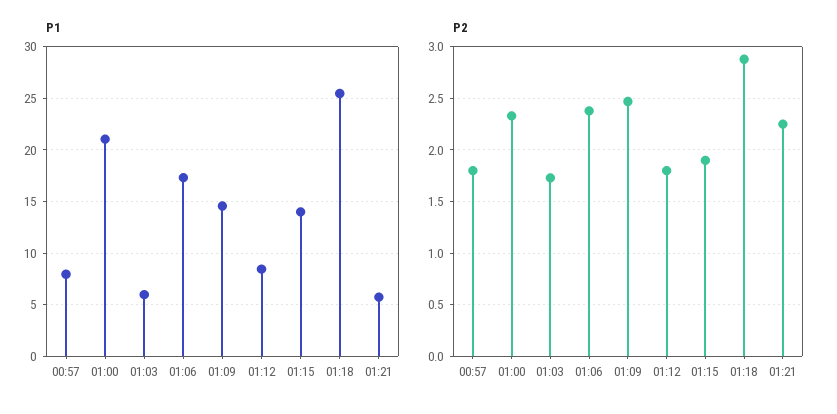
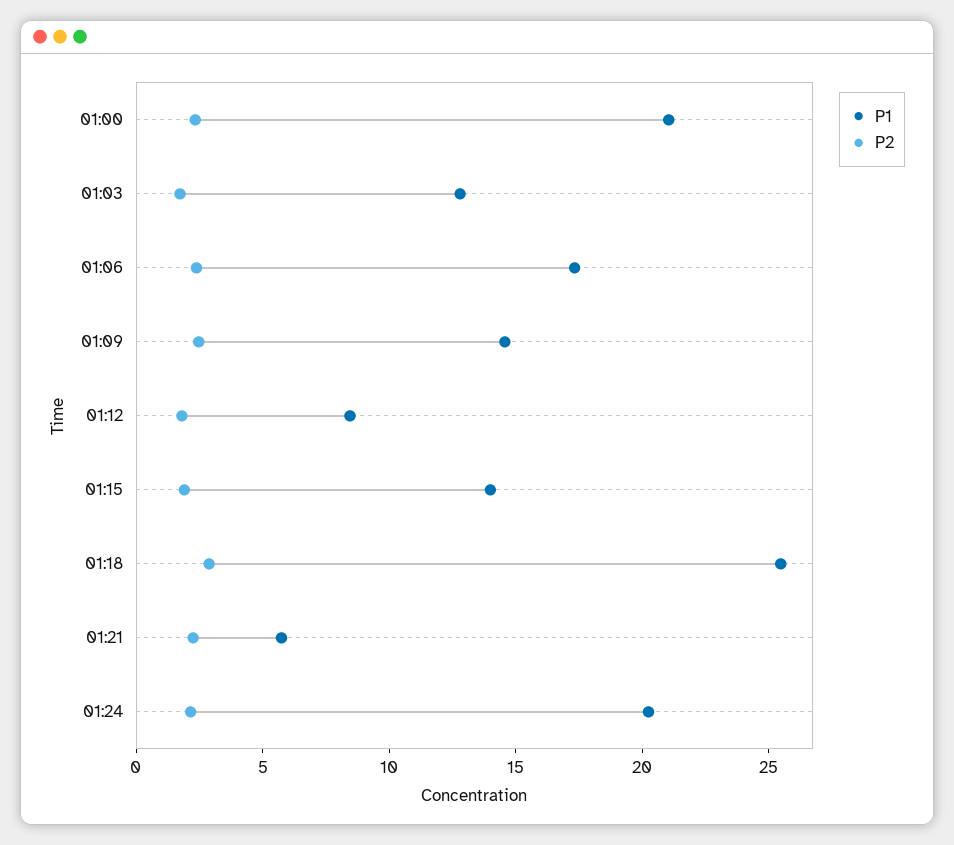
P1, 00:57: 8 -> none
P1, 01:03: 6 -> 13
P2, 00:57: 1.8 -> none
P1, 01:24: none -> 20
P2, 01:24: none -> 2

